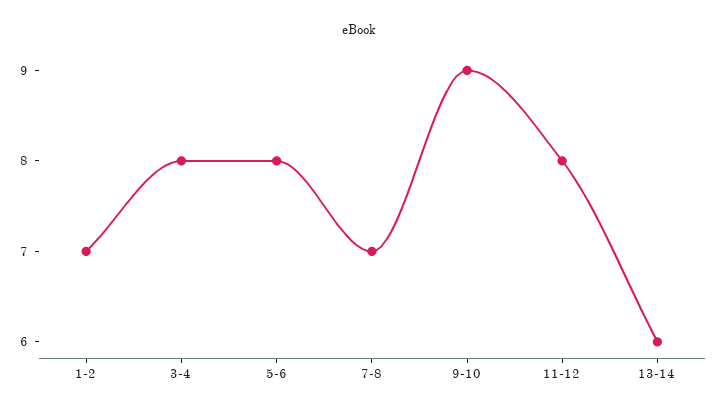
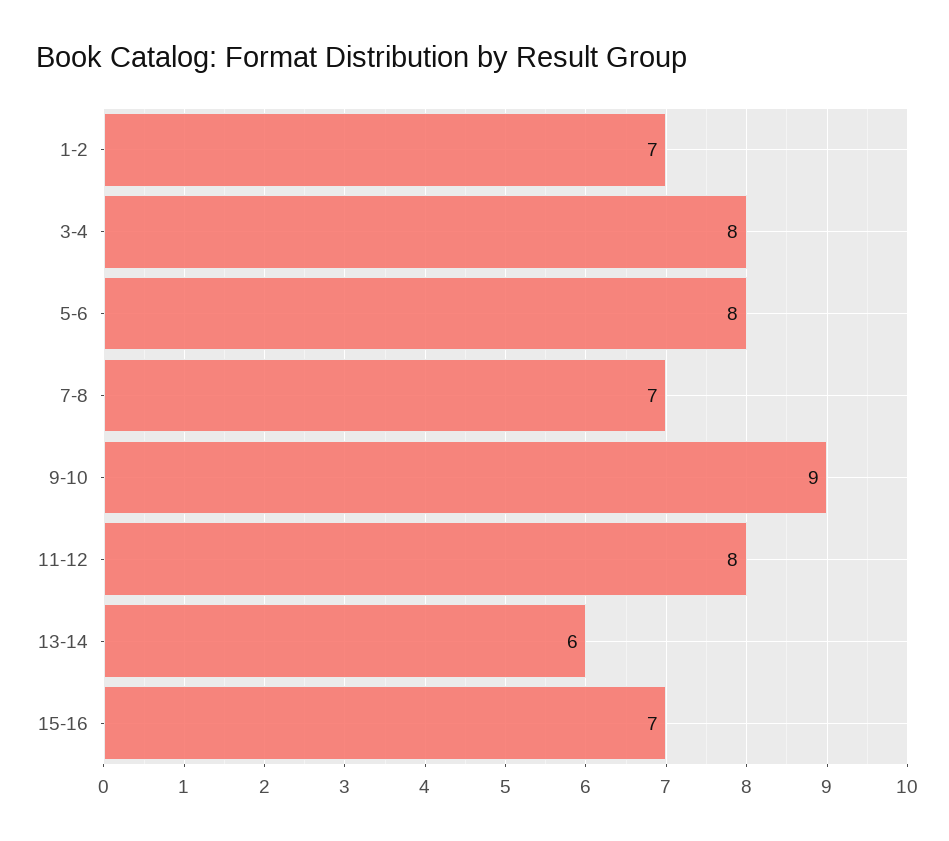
15-16: none -> 7

